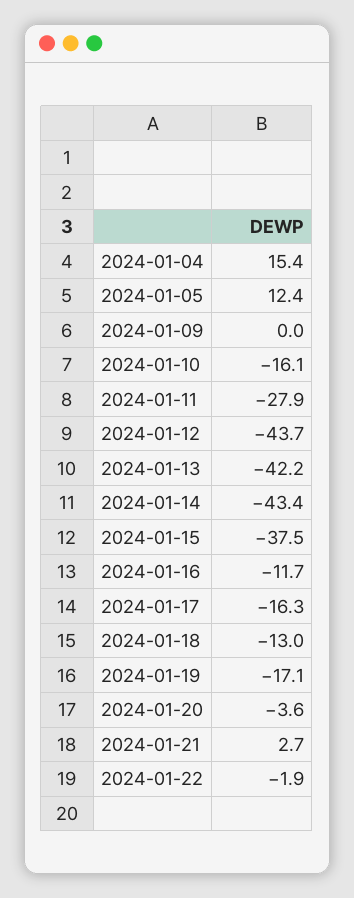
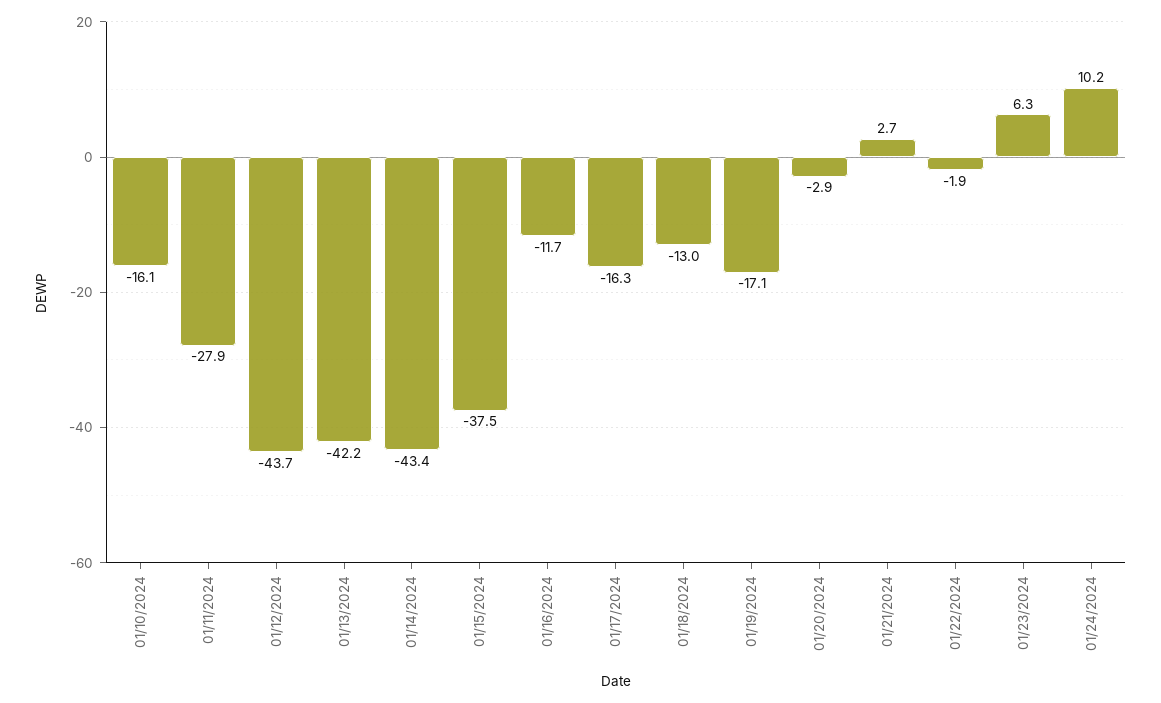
2024-01-04: 15.4 -> none
2024-01-05: 12.4 -> none
2024-01-09: 0 -> none
2024-01-20: -3.6 -> -2.9
01/23/2024: none -> 6.3
01/24/2024: none -> 10.2

